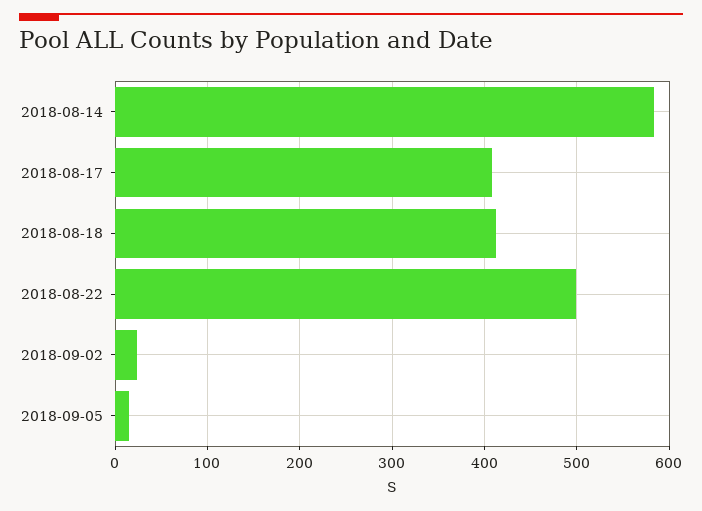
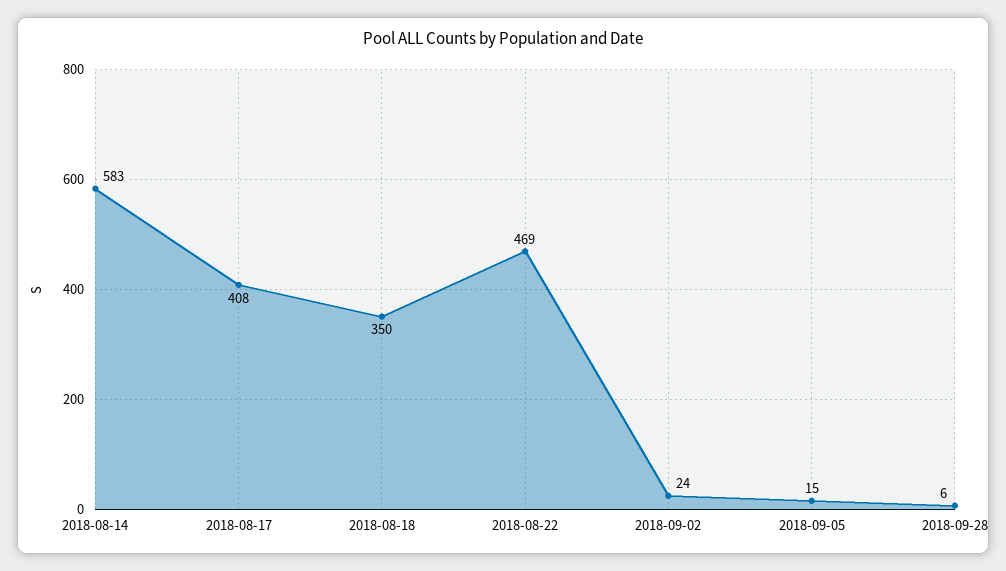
2018-08-18: 410 -> 350
2018-08-22: 500 -> 469
2018-09-28: none -> 6

